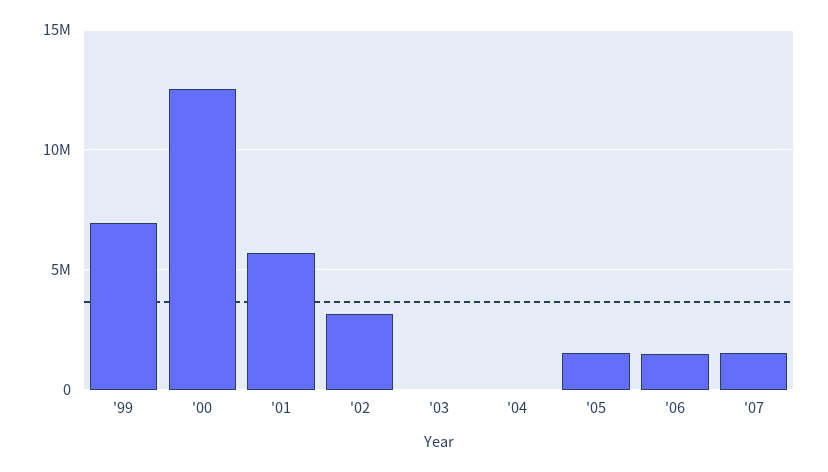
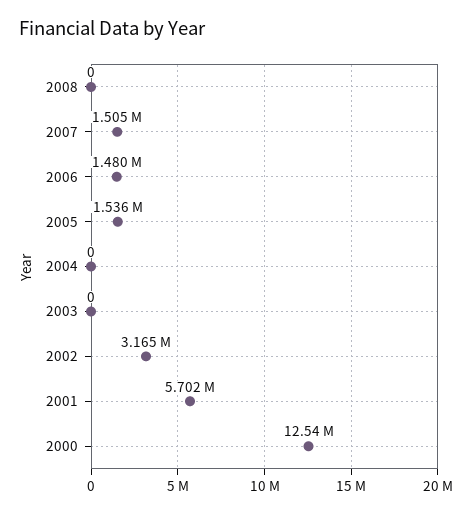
'99: 7000000 -> none
2008: none -> 0

